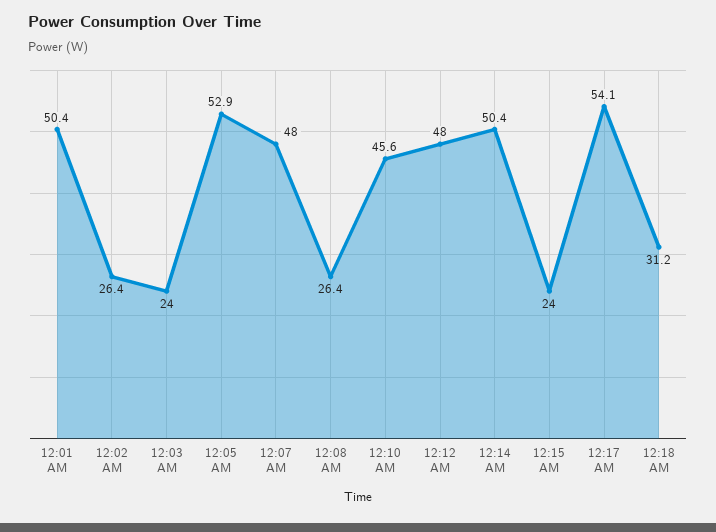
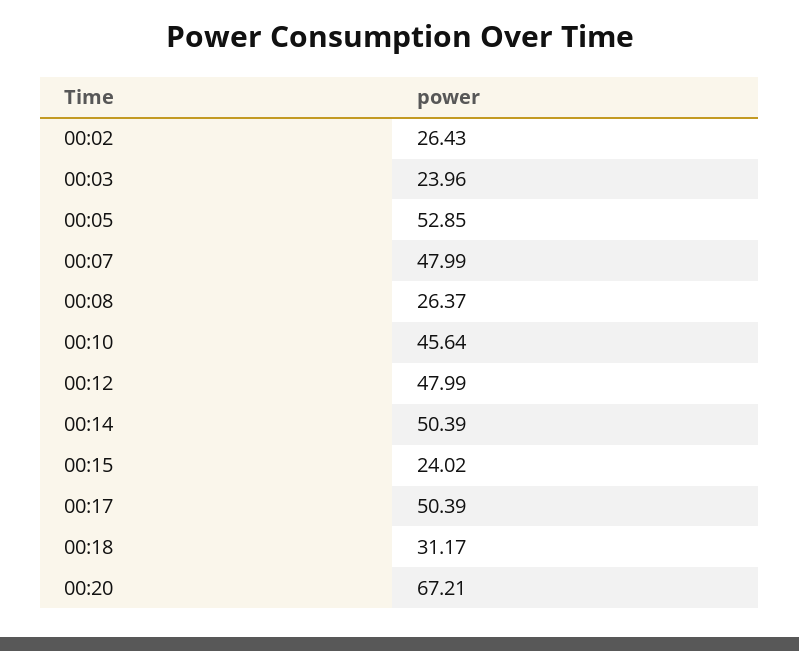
12:01 AM: 50.4 -> none
12:17 AM: 54.1 -> 50.39
00:20: none -> 67.21

